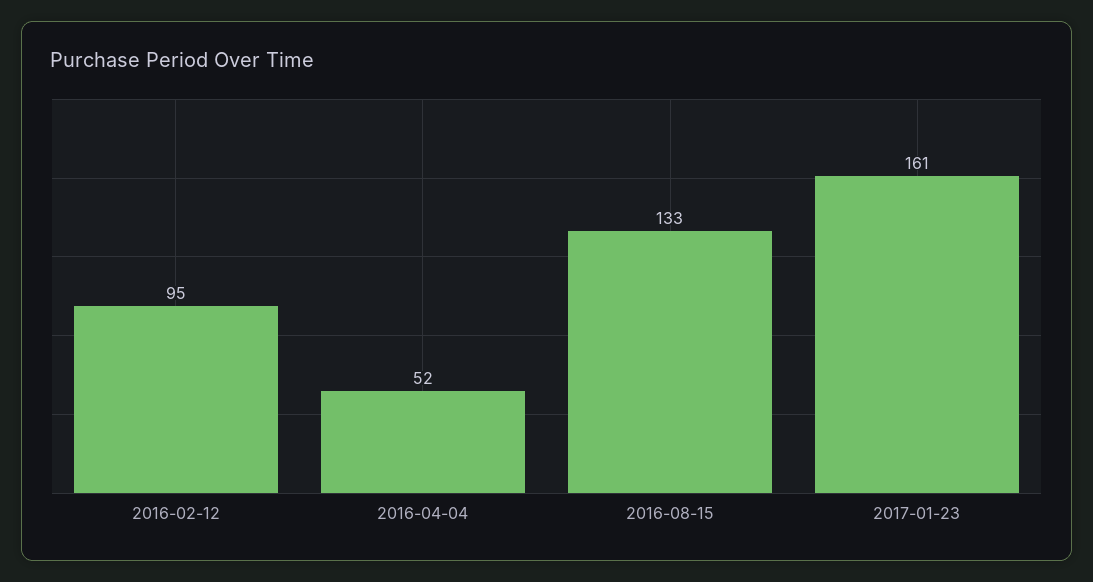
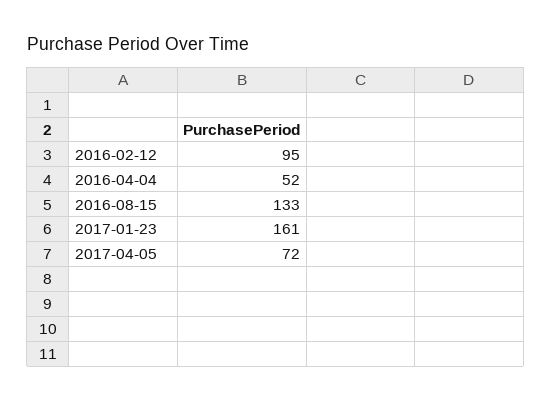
2017-04-05: none -> 72

